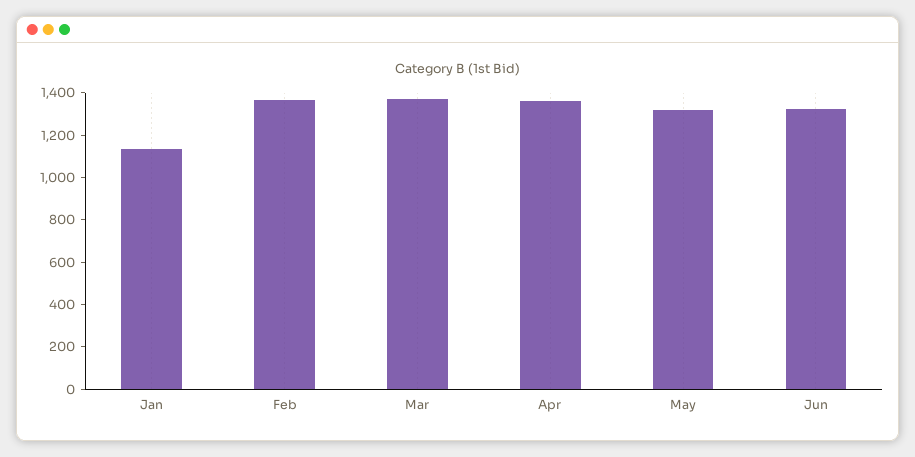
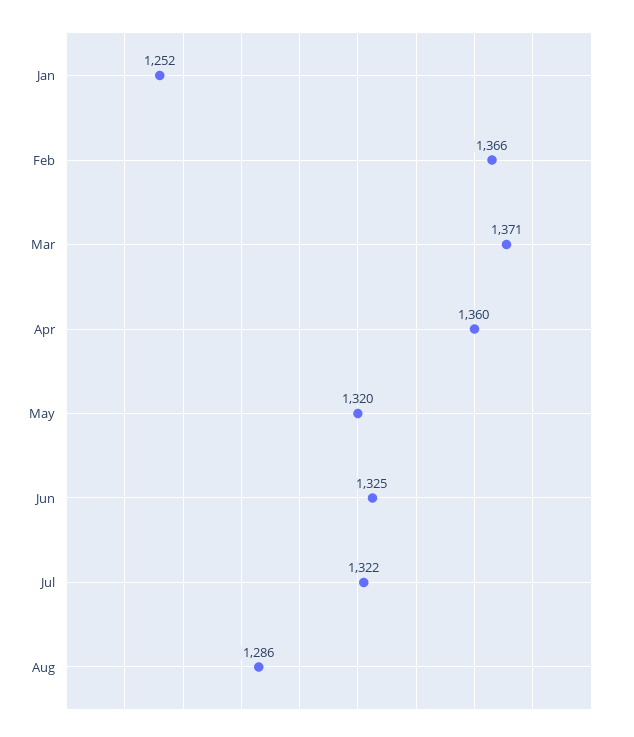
Jan: 1150 -> 1252
Jul: none -> 1322
Aug: none -> 1286

